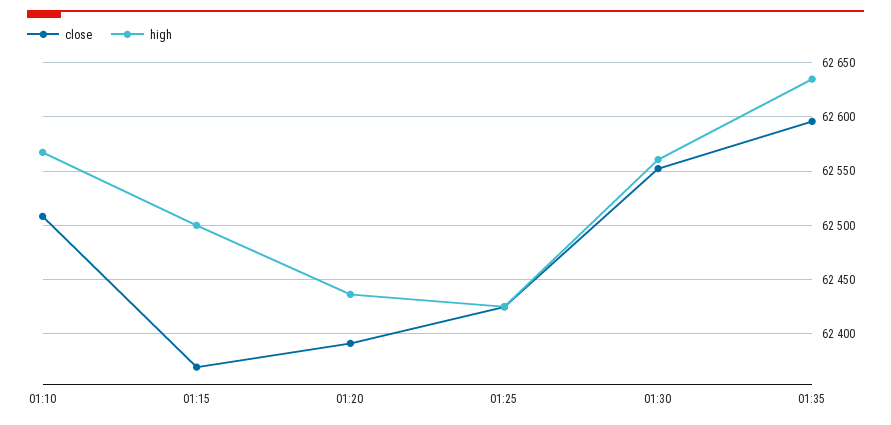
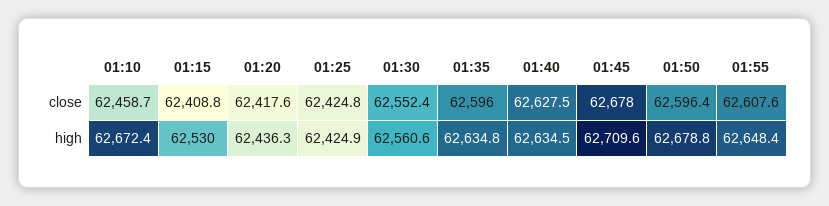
close, 01:10: 62510 -> 62458.7
high, 01:10: 62570 -> 62672.4
close, 01:15: 62370 -> 62408.8
high, 01:15: 62500 -> 62530
close, 01:20: 62390 -> 62417.6
close, 01:40: none -> 62627.5
close, 01:45: none -> 62678
close, 01:50: none -> 62596.4
close, 01:55: none -> 62607.6
high, 01:40: none -> 62634.5
high, 01:45: none -> 62709.6
high, 01:50: none -> 62678.8
high, 01:55: none -> 62648.4

